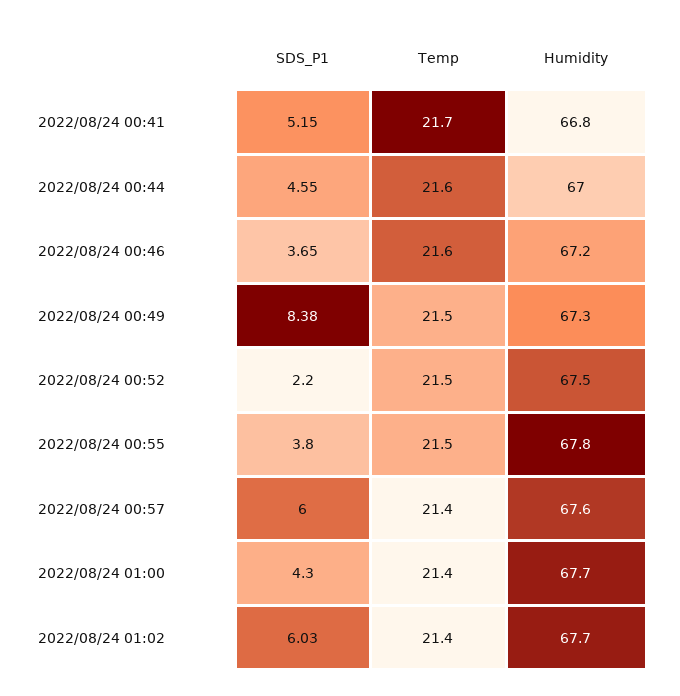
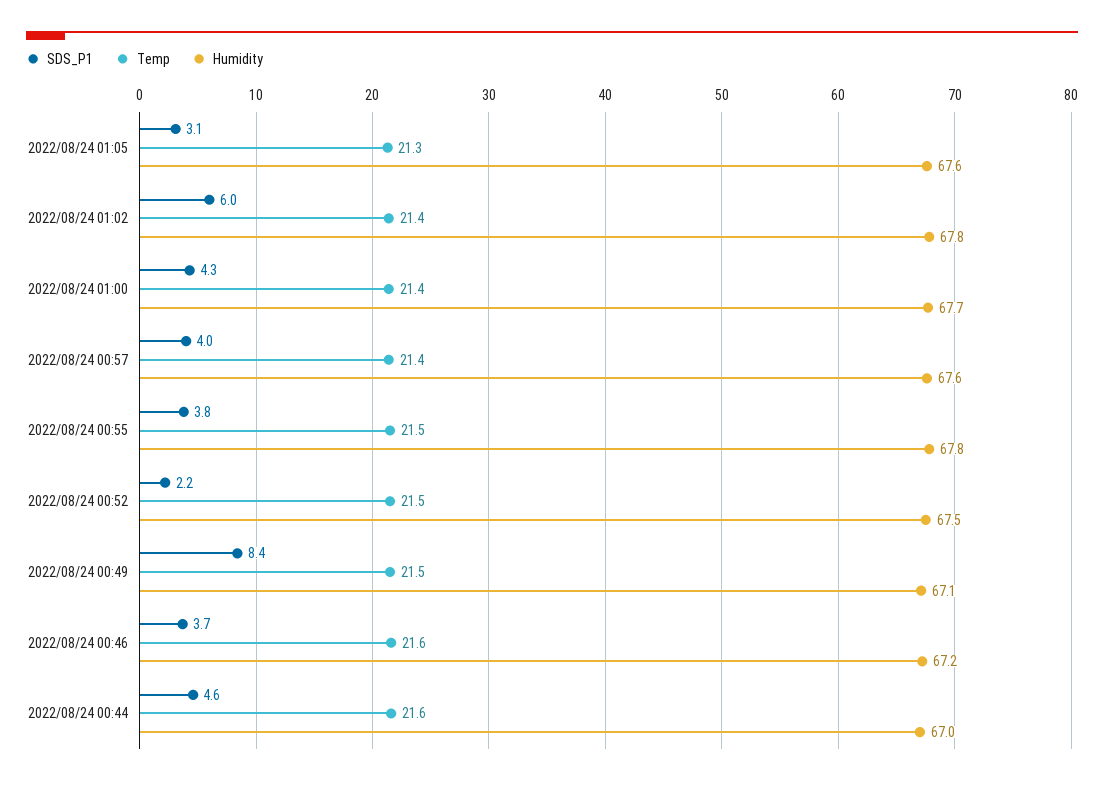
SDS_P1, 2022/08/24 00:41: 5.15 -> none
Temp, 2022/08/24 00:41: 21.7 -> none
Humidity, 2022/08/24 00:41: 66.8 -> none
Humidity, 2022/08/24 00:49: 67.3 -> 67.1
SDS_P1, 2022/08/24 00:57: 6 -> 4
Humidity, 2022/08/24 01:02: 67.7 -> 67.8
SDS_P1, 2022/08/24 01:05: none -> 3.1
Temp, 2022/08/24 01:05: none -> 21.3
Humidity, 2022/08/24 01:05: none -> 67.6

